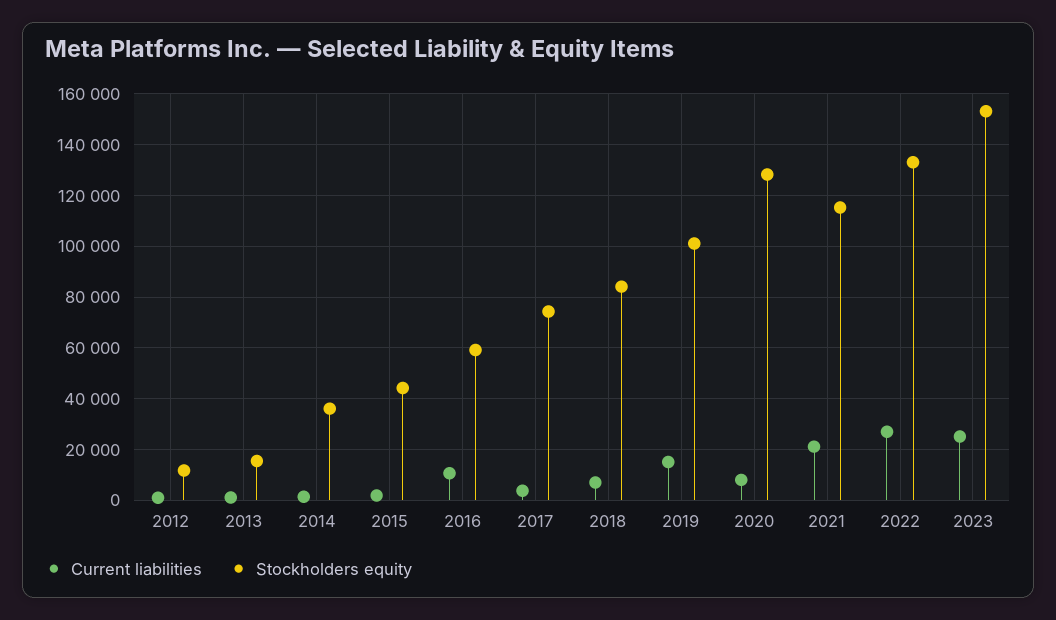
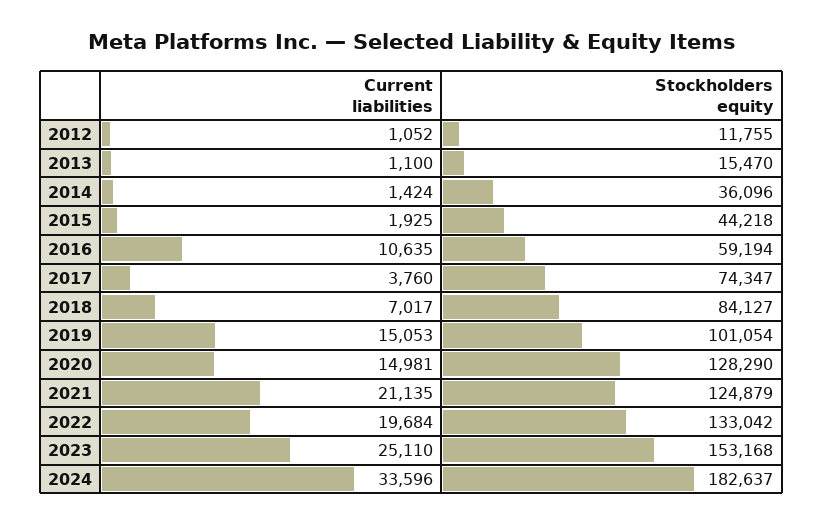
Current liabilities, 2020: 7500 -> 14981
Stockholders equity, 2021: 115000 -> 124879
Current liabilities, 2022: 27500 -> 19684
Current liabilities, 2024: none -> 33596
Stockholders equity, 2024: none -> 182637

